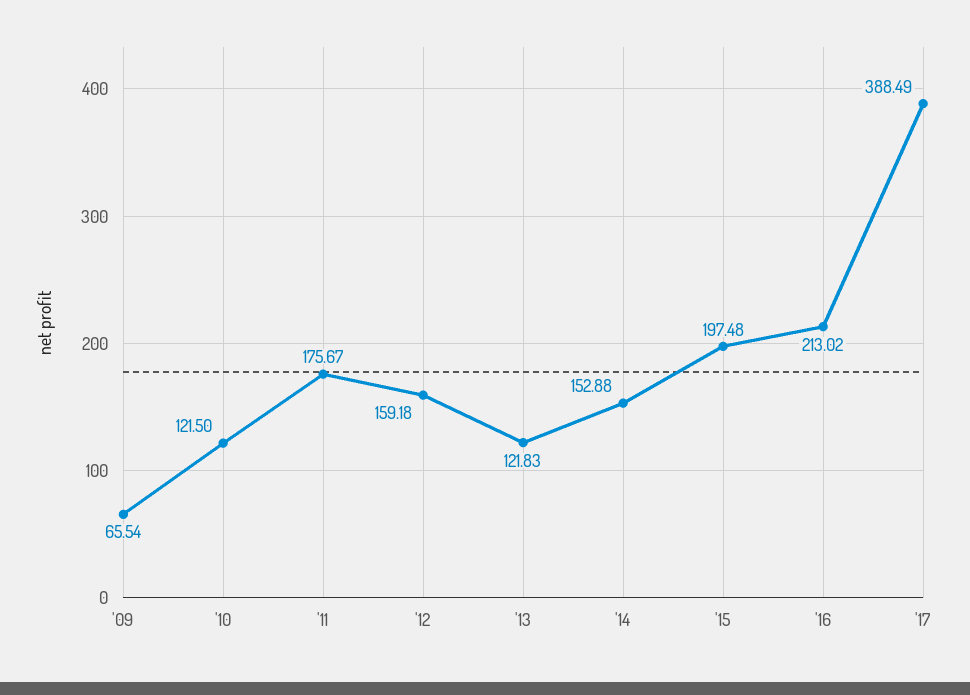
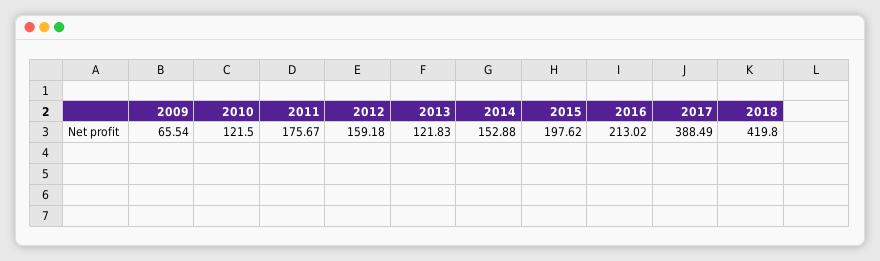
'15: 197.48 -> 197.62
2018: none -> 419.8

